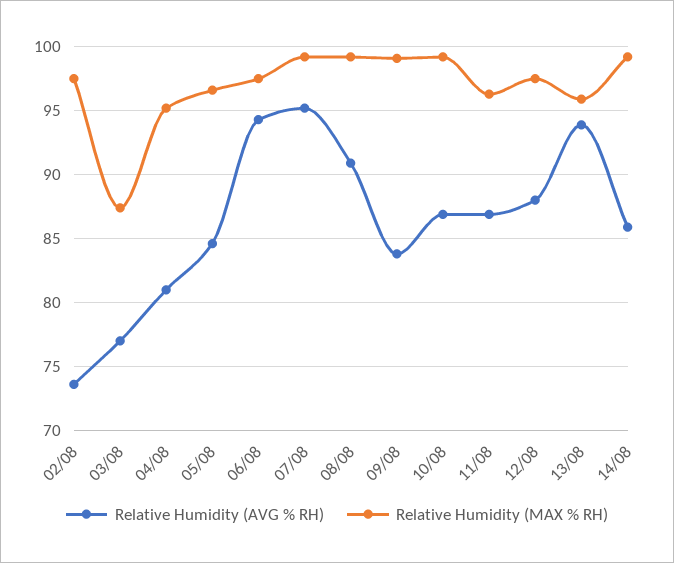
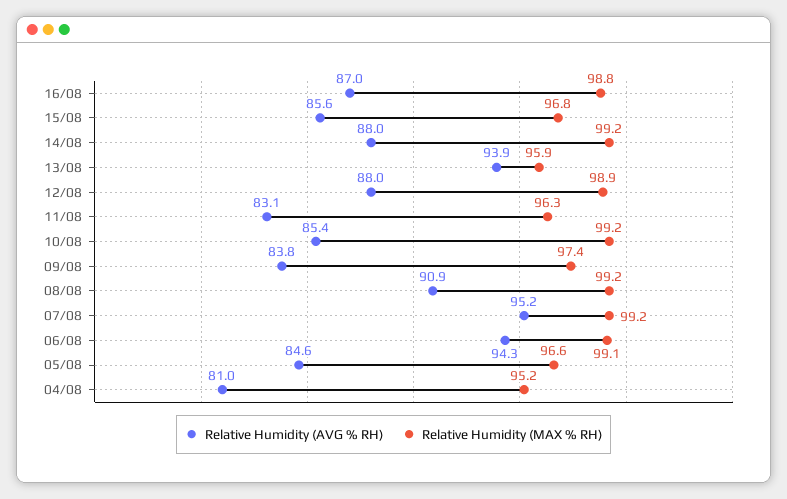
Relative Humidity (AVG % RH), 02/08: 73.5 -> none
Relative Humidity (MAX % RH), 02/08: 97.5 -> none
Relative Humidity (AVG % RH), 03/08: 77 -> none
Relative Humidity (MAX % RH), 03/08: 87.5 -> none
Relative Humidity (MAX % RH), 06/08: 97.5 -> 99.1
Relative Humidity (MAX % RH), 09/08: 99 -> 97.4
Relative Humidity (AVG % RH), 10/08: 87 -> 85.4
Relative Humidity (AVG % RH), 11/08: 87 -> 83.1
Relative Humidity (MAX % RH), 12/08: 97.5 -> 98.9
Relative Humidity (AVG % RH), 14/08: 86 -> 88
Relative Humidity (AVG % RH), 16/08: none -> 87
Relative Humidity (MAX % RH), 16/08: none -> 98.8
Relative Humidity (AVG % RH), 15/08: none -> 85.6
Relative Humidity (MAX % RH), 15/08: none -> 96.8

